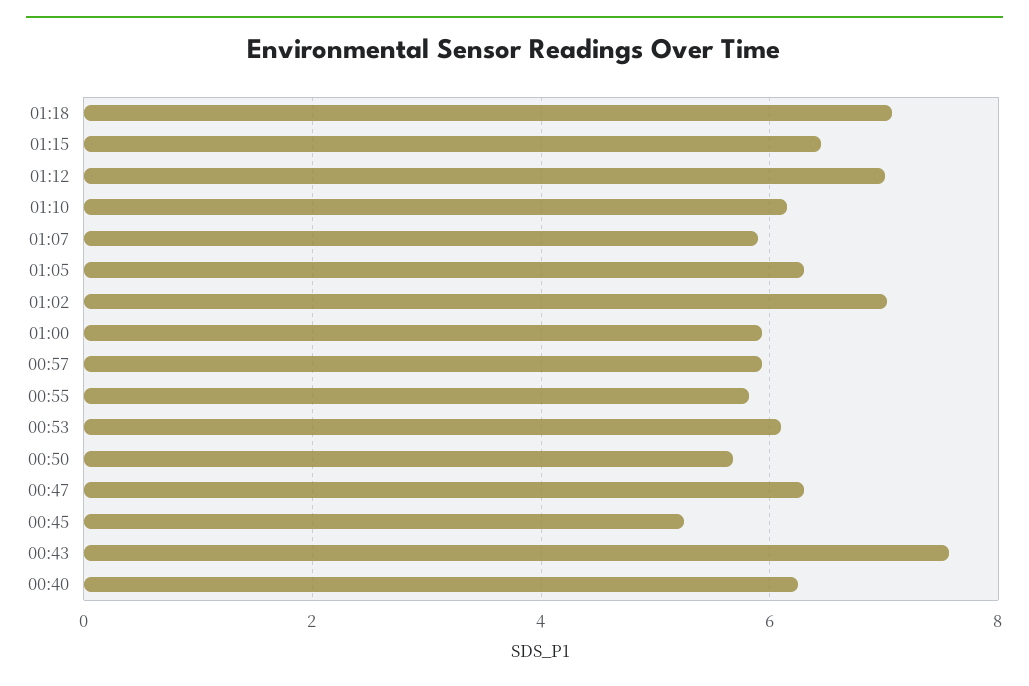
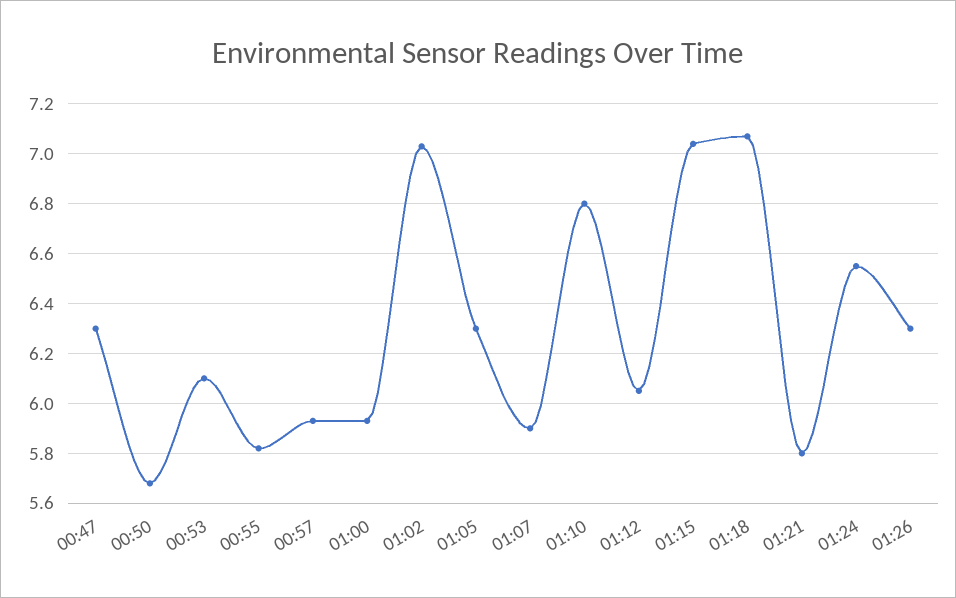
01:15: 6.4 -> 7.05
01:12: 7 -> 6.05
01:10: 6.2 -> 6.8
00:45: 5.2 -> none
00:43: 7.6 -> none
00:40: 6.2 -> none
01:21: none -> 5.8
01:24: none -> 6.55
01:26: none -> 6.3

